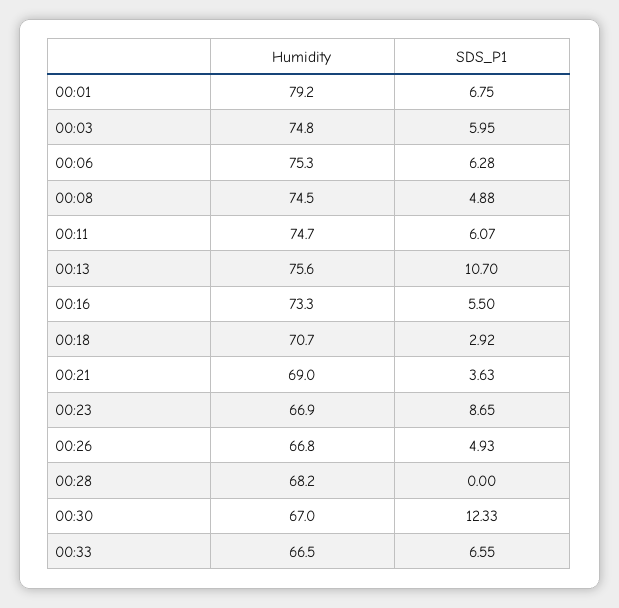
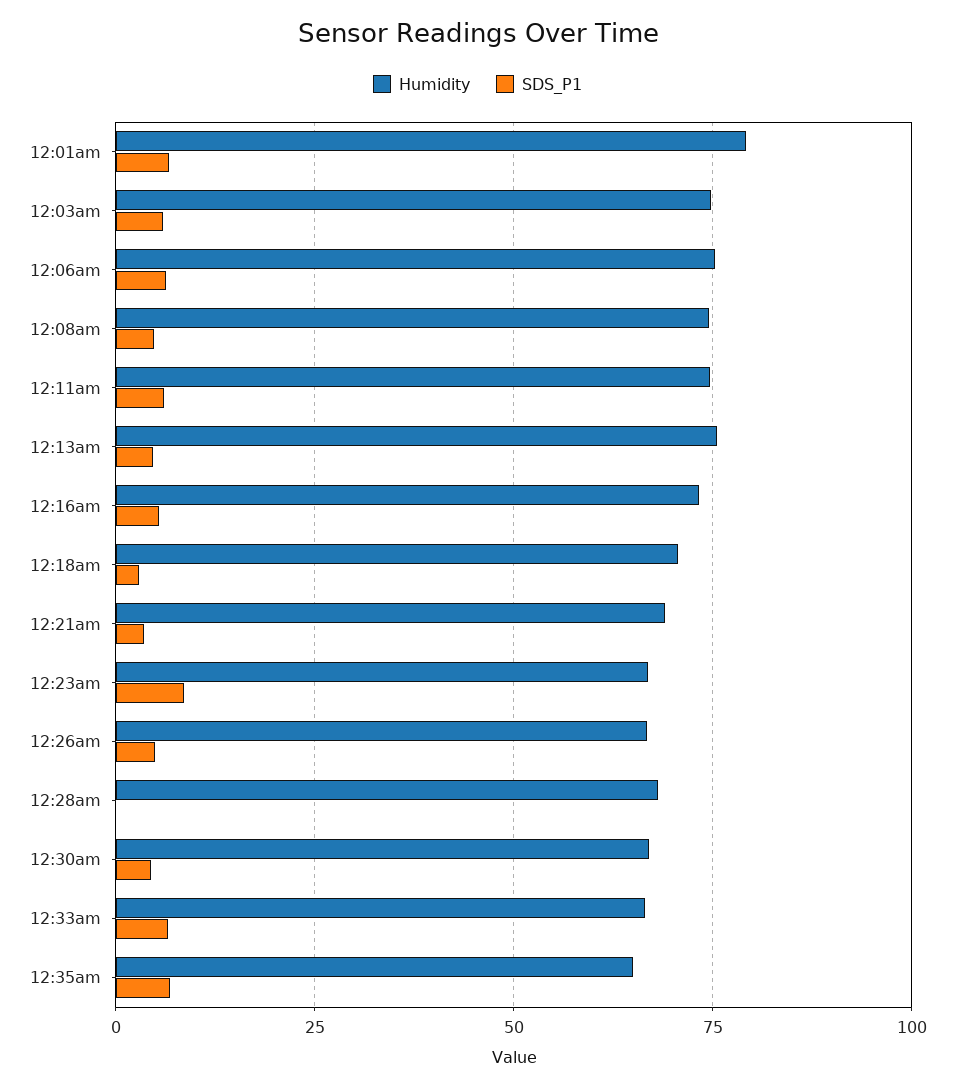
SDS_P1, 00:13: 10.7 -> 5
SDS_P1, 00:30: 12.33 -> 5
Humidity, 12:35am: none -> 65
SDS_P1, 12:35am: none -> 7.5

